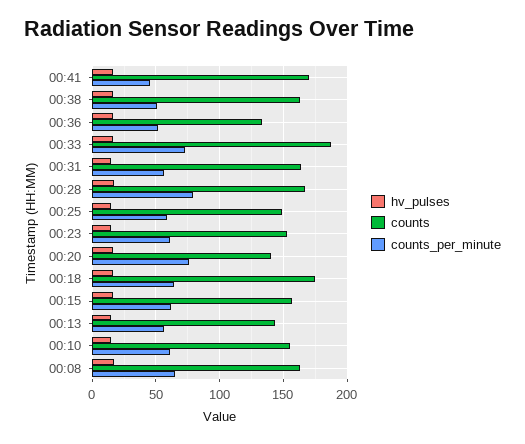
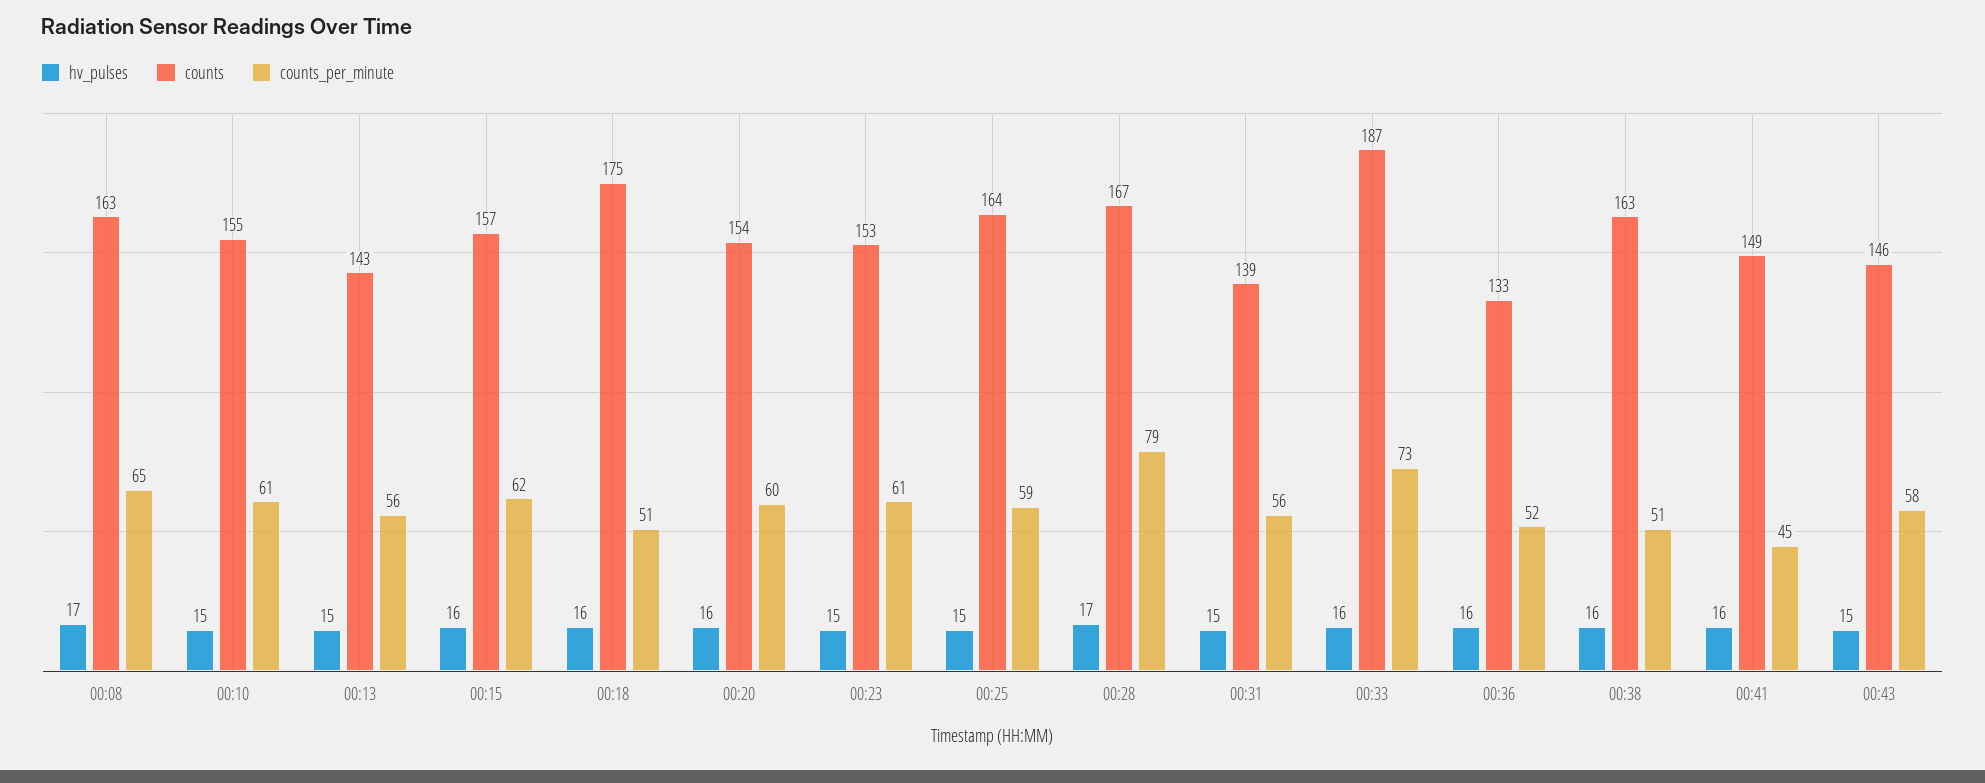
counts, 00:41: 170 -> 149
counts, 00:31: 165 -> 139
counts, 00:25: 150 -> 164
counts, 00:20: 140 -> 154
counts_per_minute, 00:20: 75 -> 60
counts_per_minute, 00:18: 65 -> 51
hv_pulses, 00:43: none -> 15
counts, 00:43: none -> 146
counts_per_minute, 00:43: none -> 58

